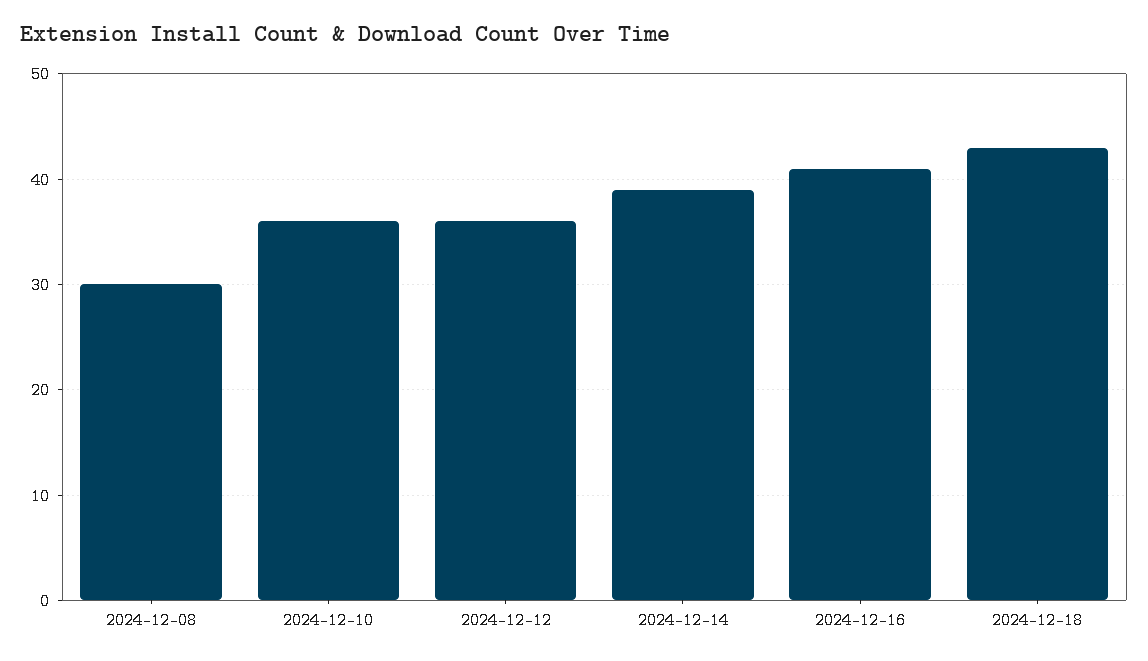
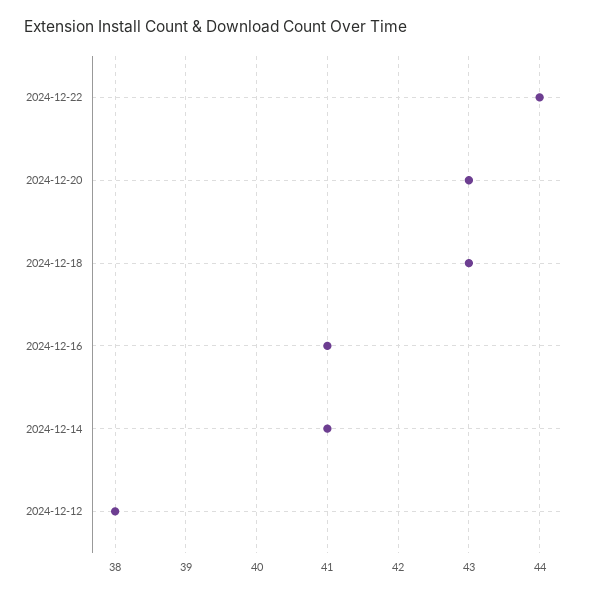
2024-12-08: 30 -> none
2024-12-10: 36 -> none
2024-12-12: 36 -> 38
2024-12-14: 39 -> 41
2024-12-22: none -> 44
2024-12-20: none -> 43

